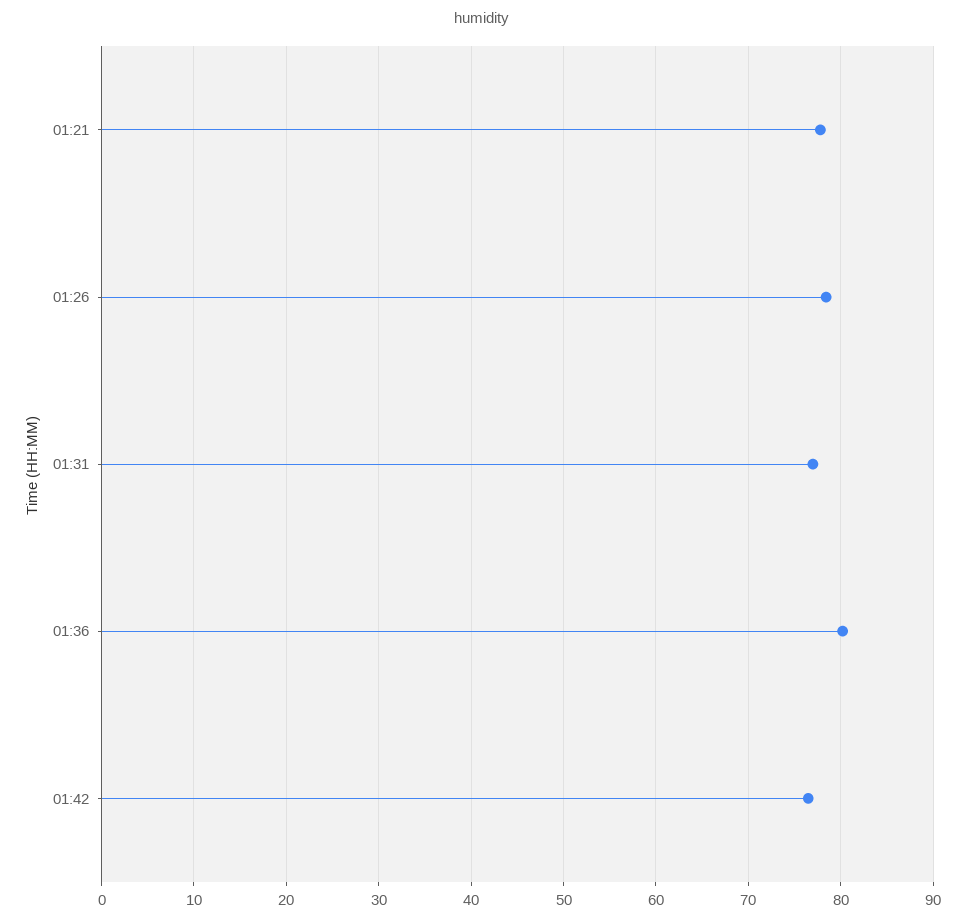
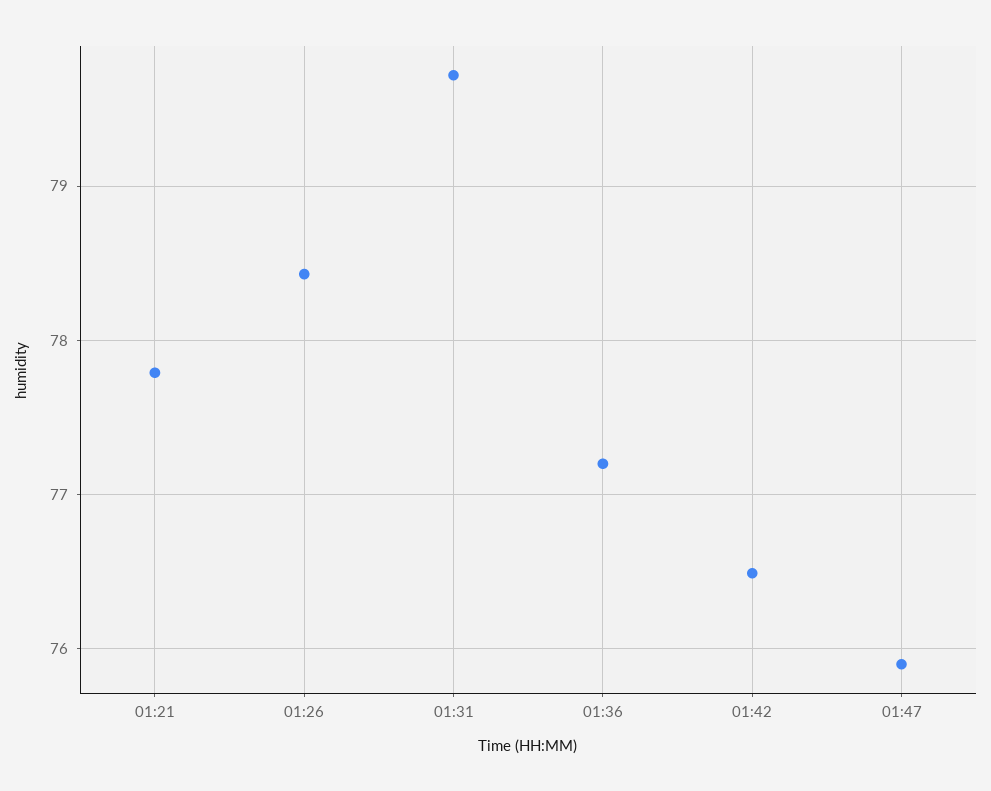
01:31: 77 -> 79.7
01:36: 80 -> 77.2
01:47: none -> 75.9

